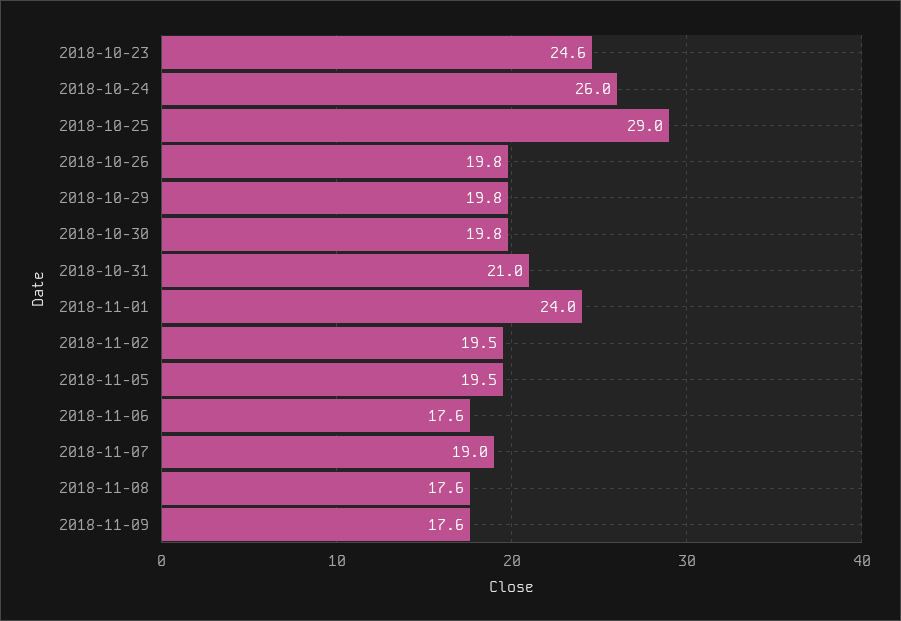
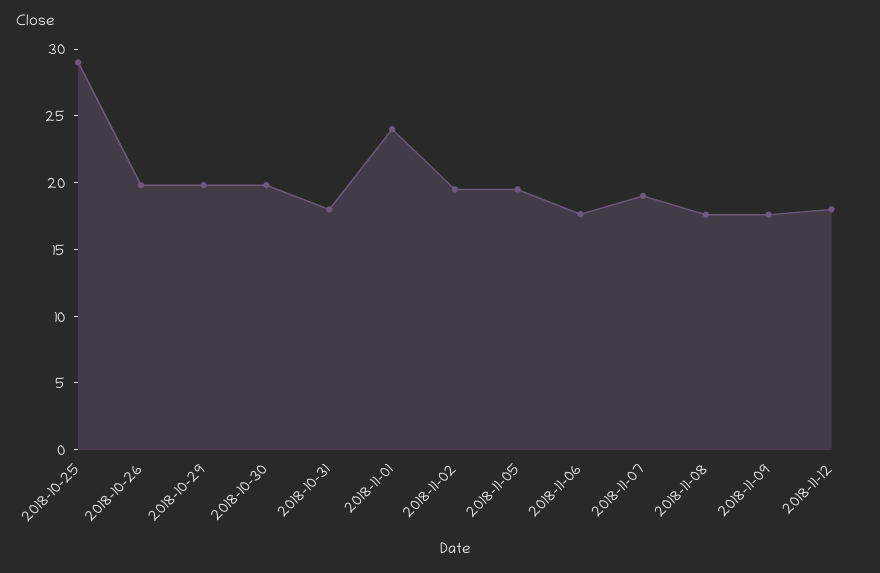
2018-10-23: 24.6 -> none
2018-10-24: 26 -> none
2018-10-31: 21 -> 18
2018-11-12: none -> 18

